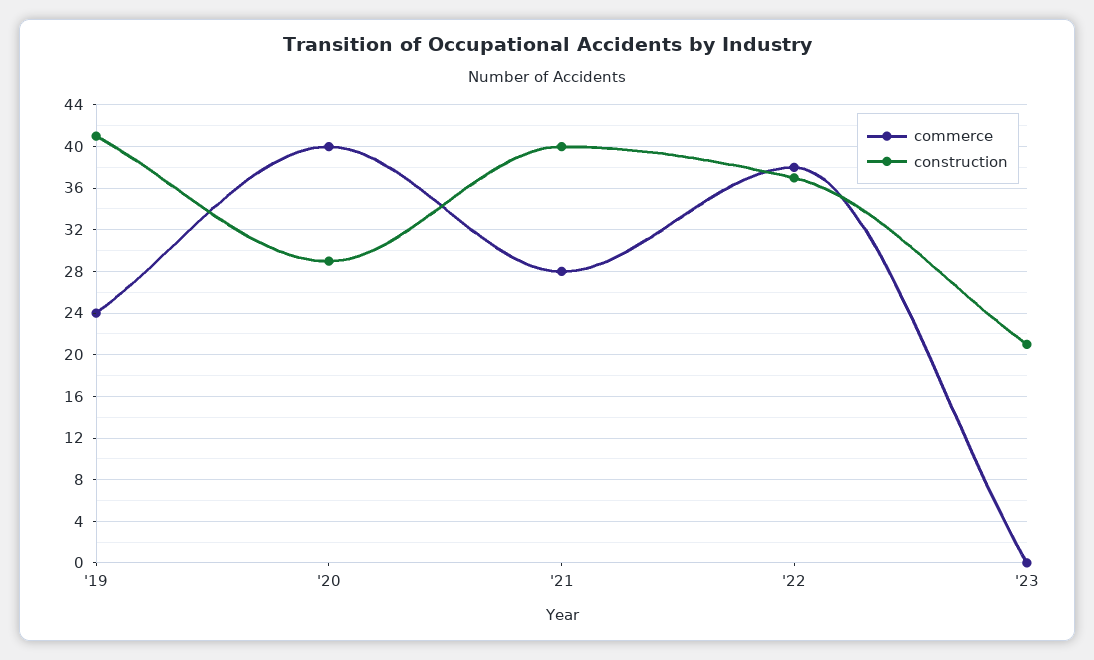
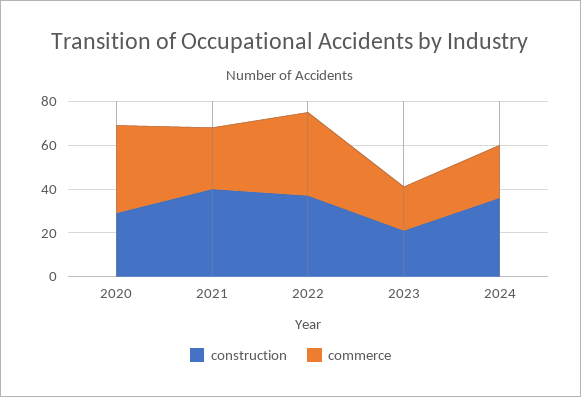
commerce, '19: 24 -> none
construction, '19: 41 -> none
commerce, '23: 0 -> 20
construction, 2024: none -> 35
commerce, 2024: none -> 25

